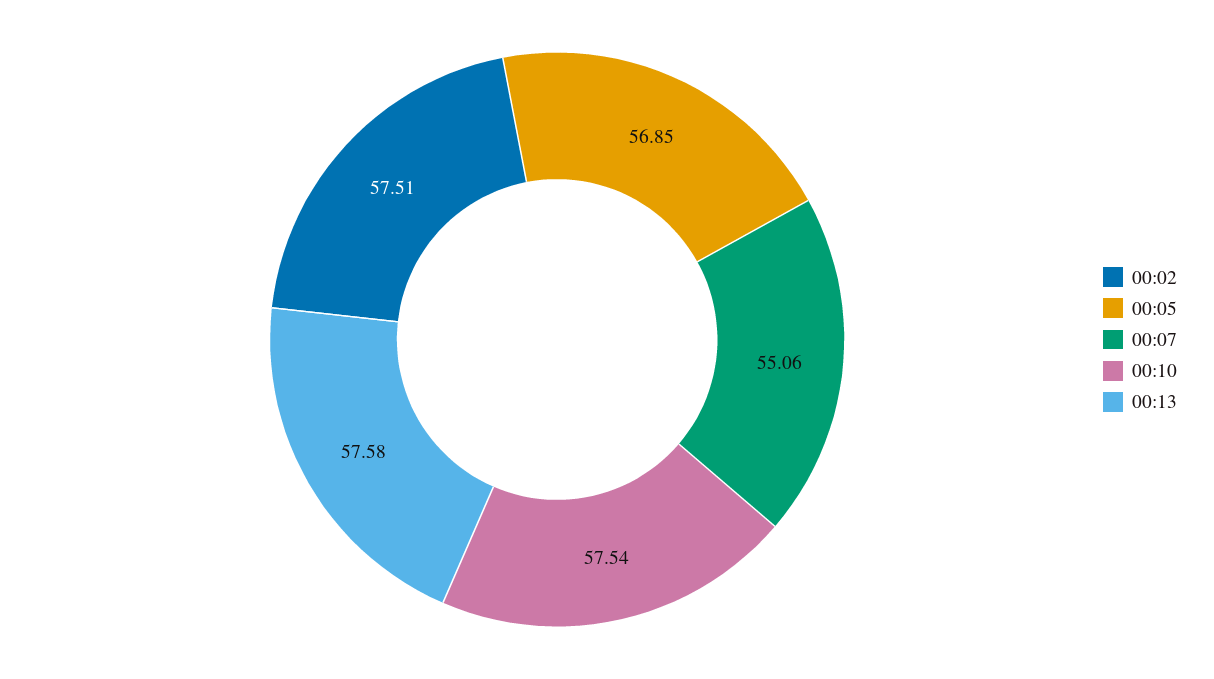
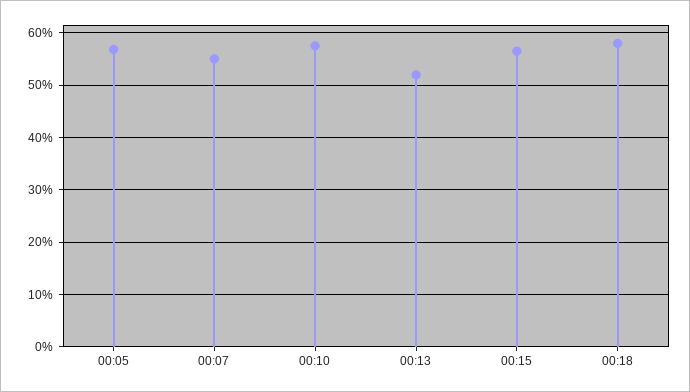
00:02: 57.51 -> none
00:13: 57.58 -> 52
00:15: none -> 56
00:18: none -> 58

